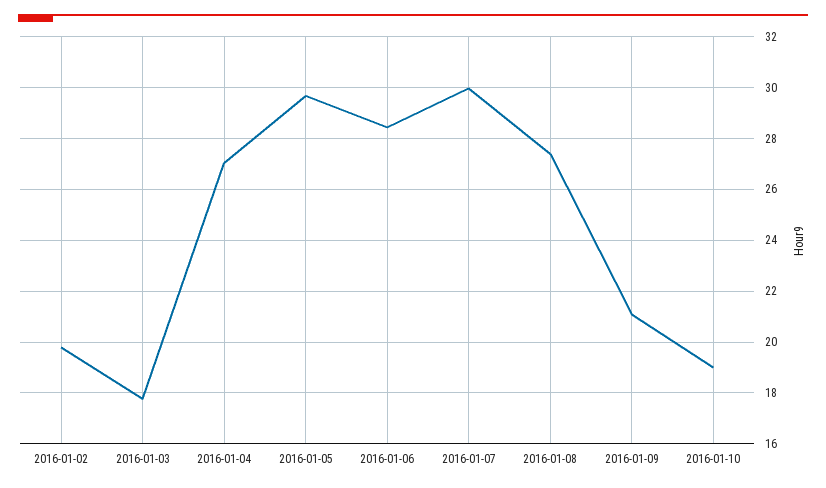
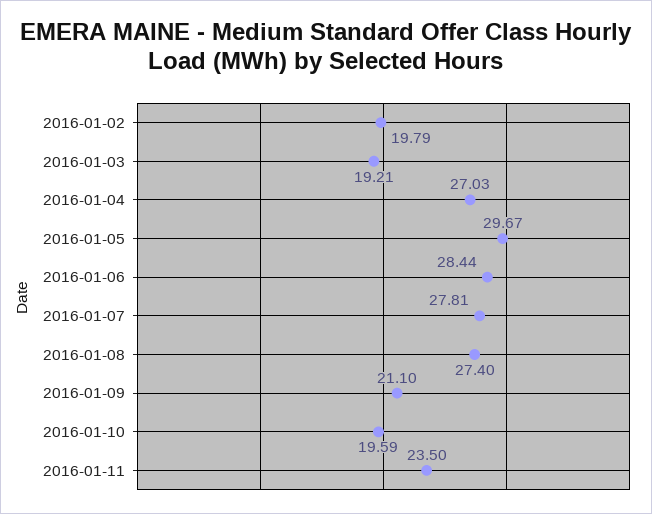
2016-01-03: 17.75 -> 19.21
2016-01-07: 30 -> 27.81
2016-01-10: 19 -> 19.59
2016-01-11: none -> 23.5

